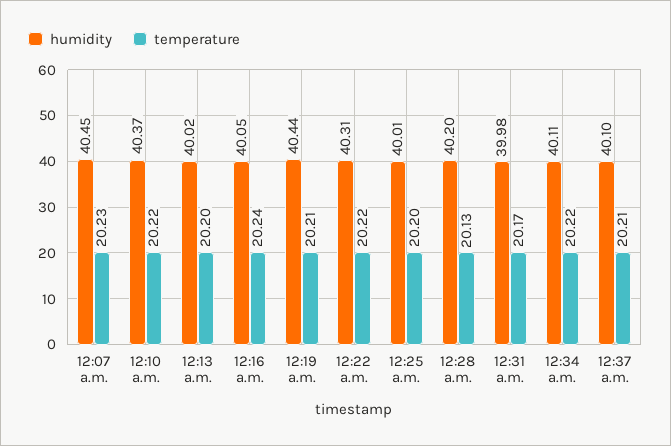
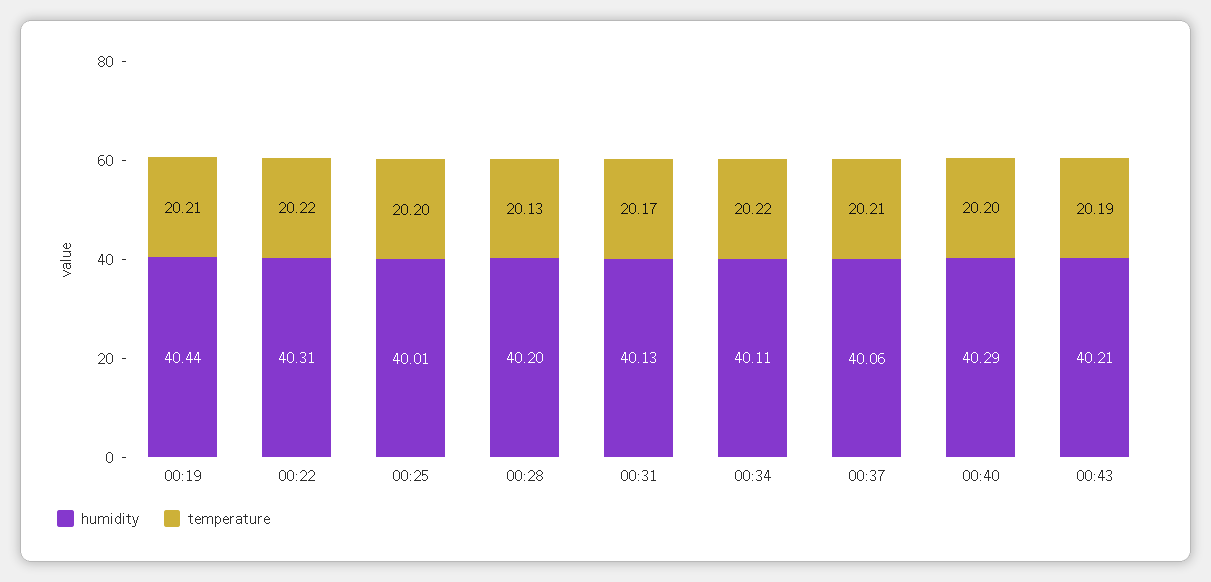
humidity, 12:07 a.m.: 40.45 -> none
temperature, 12:07 a.m.: 20.23 -> none
humidity, 12:10 a.m.: 40.37 -> none
temperature, 12:10 a.m.: 20.22 -> none
humidity, 12:13 a.m.: 40.02 -> none
temperature, 12:13 a.m.: 20.2 -> none
humidity, 12:16 a.m.: 40.05 -> none
temperature, 12:16 a.m.: 20.24 -> none
humidity, 12:31 a.m.: 39.98 -> 40.13
humidity, 12:37 a.m.: 40.1 -> 40.06
humidity, 00:40: none -> 40.29
temperature, 00:40: none -> 20.2
humidity, 00:43: none -> 40.21
temperature, 00:43: none -> 20.19

